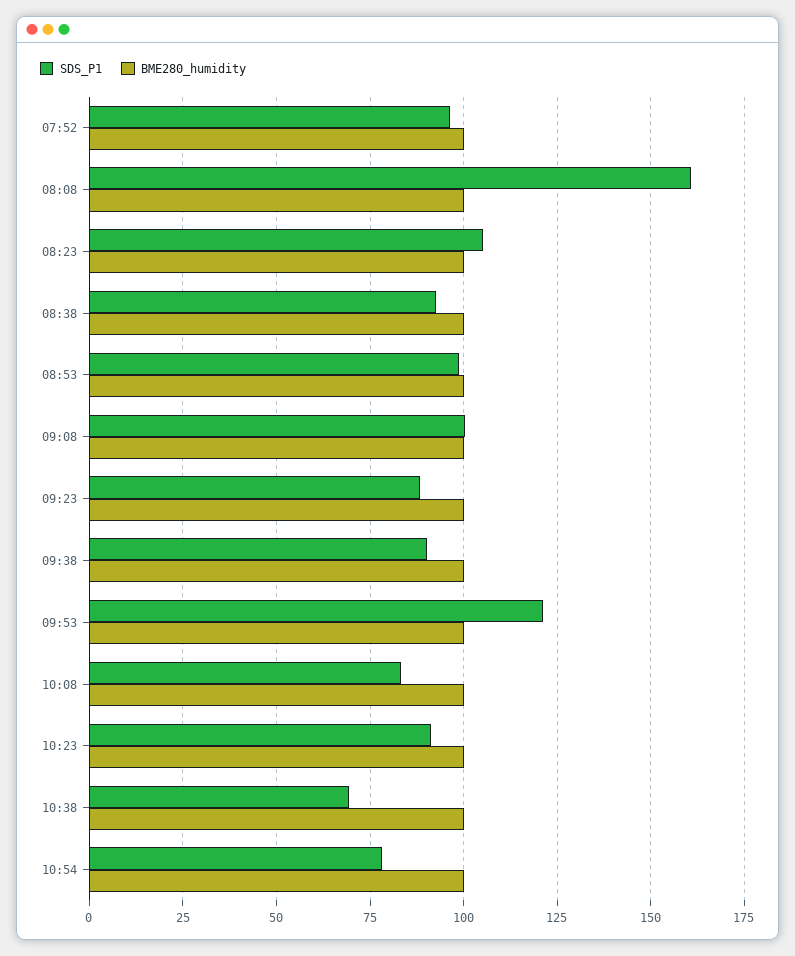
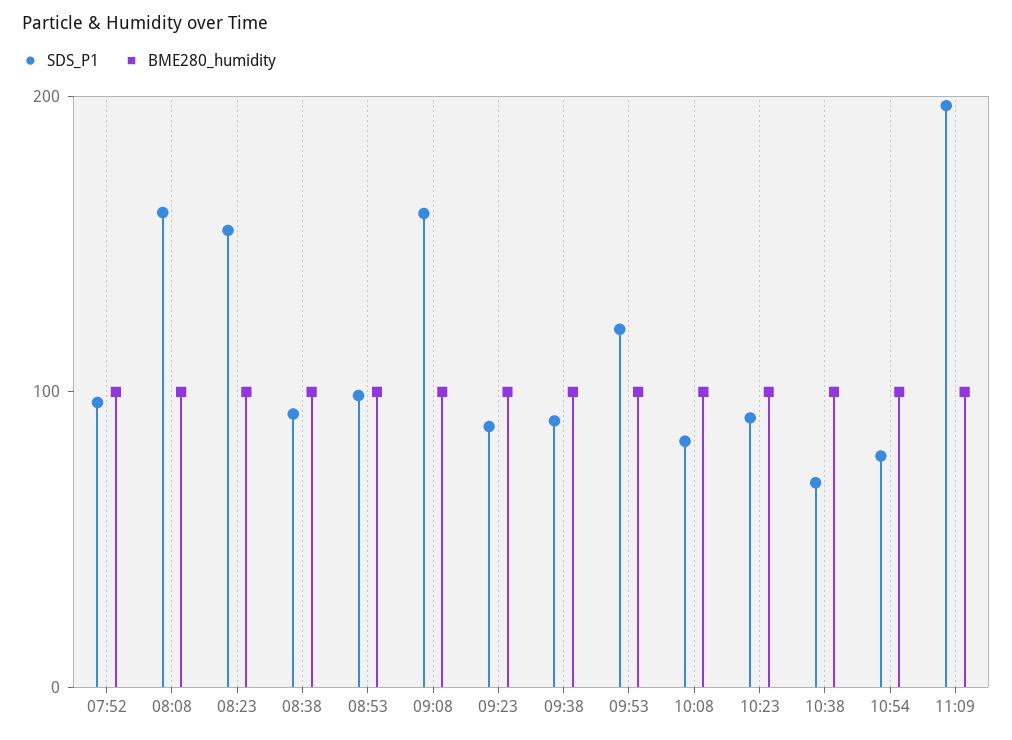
SDS_P1, 08:23: 105 -> 160
SDS_P1, 09:08: 100 -> 160
SDS_P1, 11:09: none -> 200
BME280_humidity, 11:09: none -> 100

